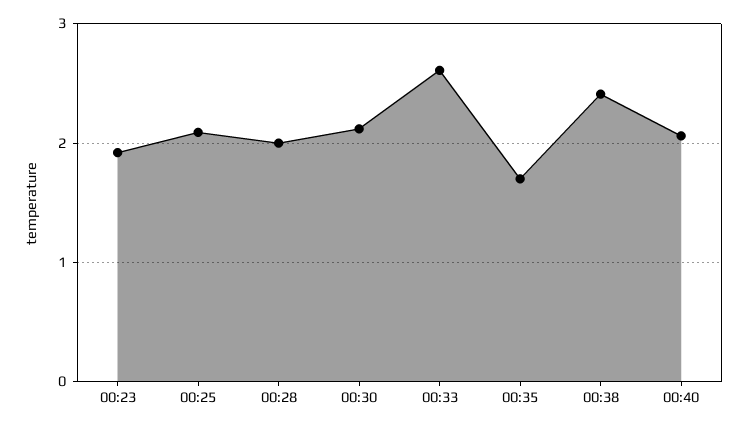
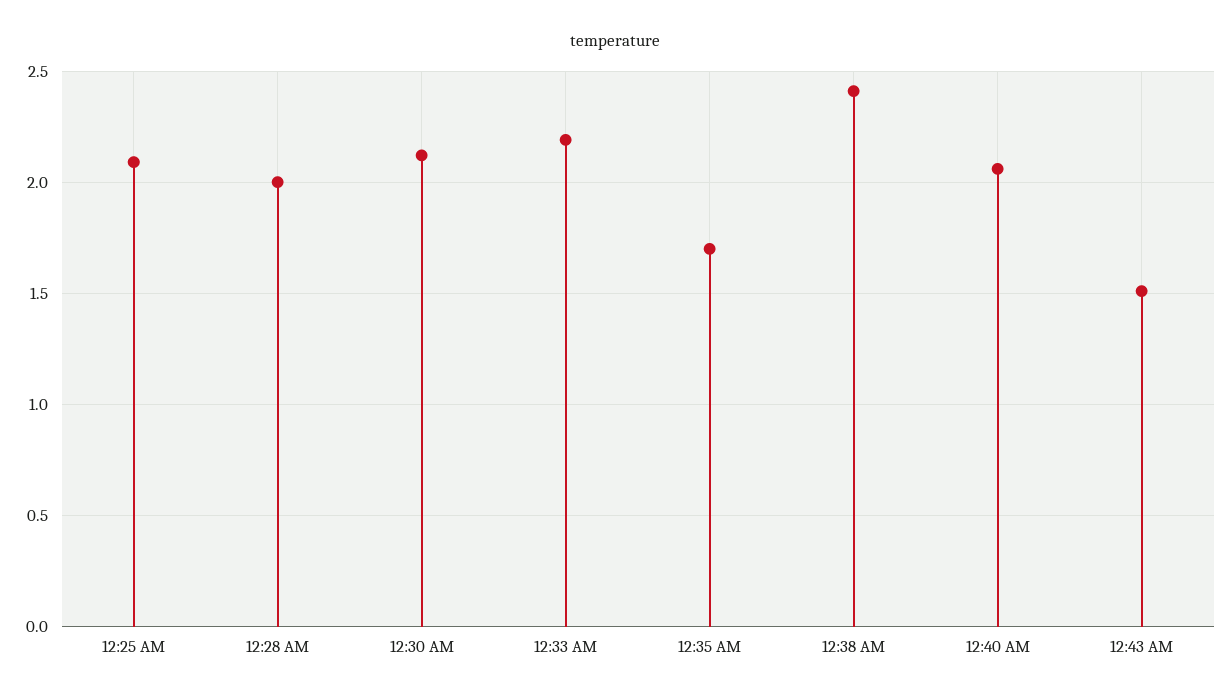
00:23: 1.9 -> none
00:33: 2.6 -> 2.2
12:43 AM: none -> 1.5

